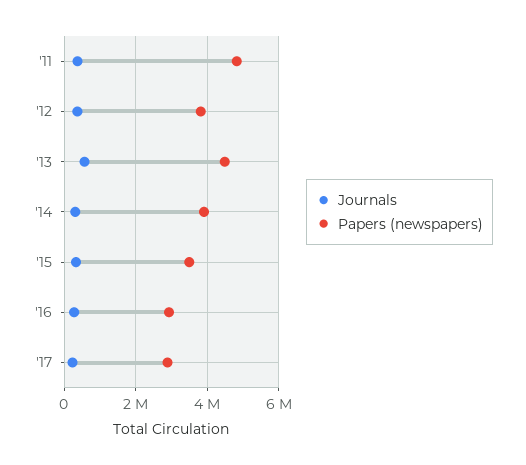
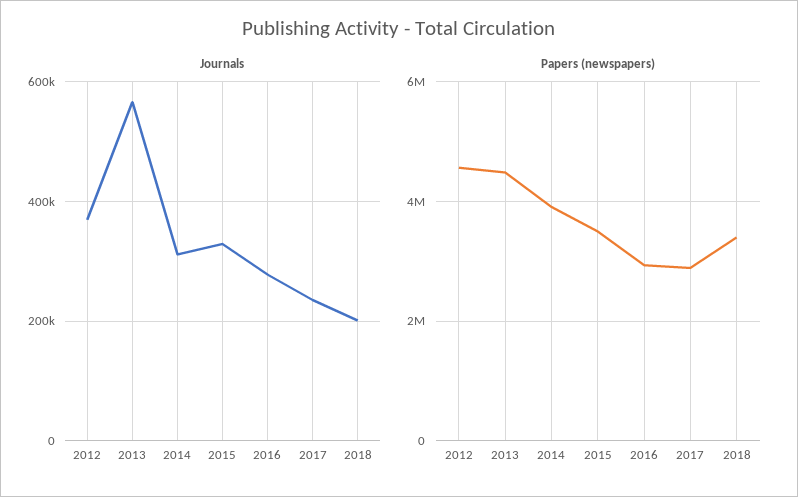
Journals, '11: 400000 -> none
Papers (newspapers), '11: 4800000 -> none
Papers (newspapers), '12: 3800000 -> 4600000
Journals, 2018: none -> 200000
Papers (newspapers), 2018: none -> 3400000

